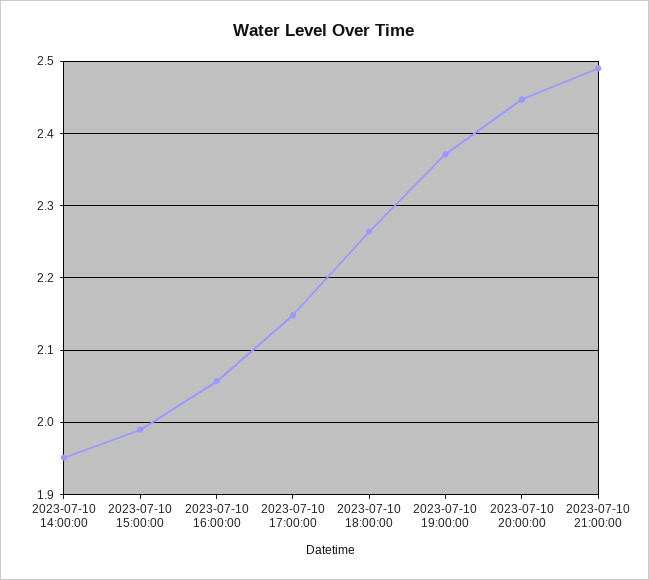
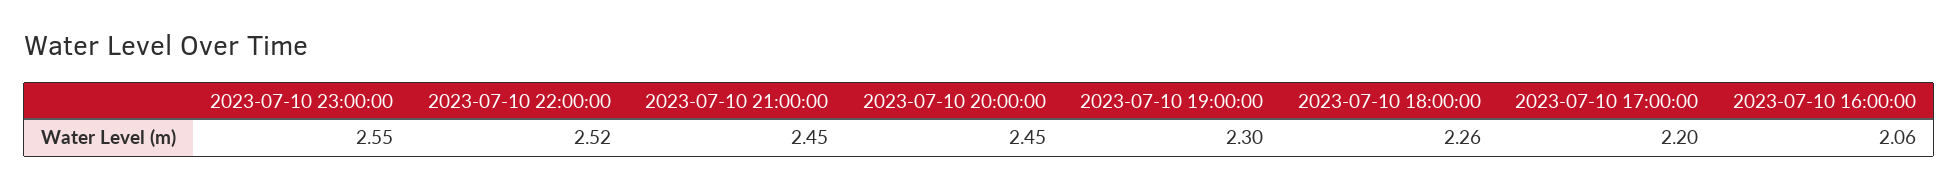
2023-07-10 14:00:00: 1.95 -> none
2023-07-10 15:00:00: 1.99 -> none
2023-07-10 17:00:00: 2.15 -> 2.2
2023-07-10 19:00:00: 2.37 -> 2.3
2023-07-10 21:00:00: 2.49 -> 2.45
2023-07-10 23:00:00: none -> 2.55
2023-07-10 22:00:00: none -> 2.52

